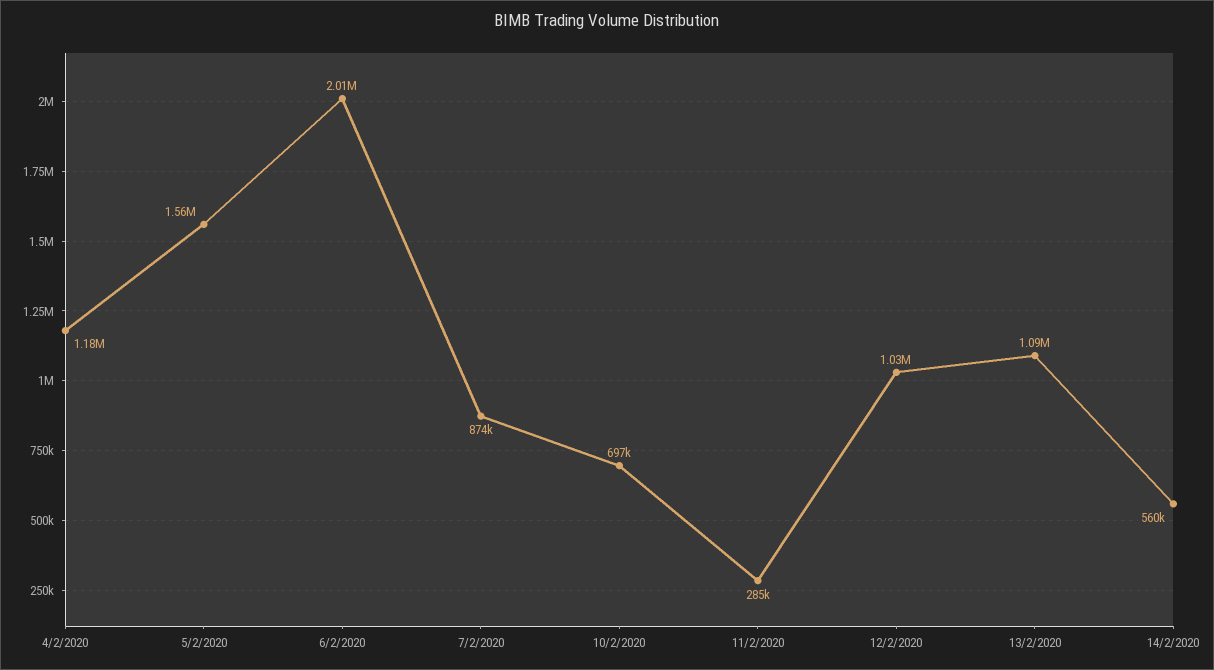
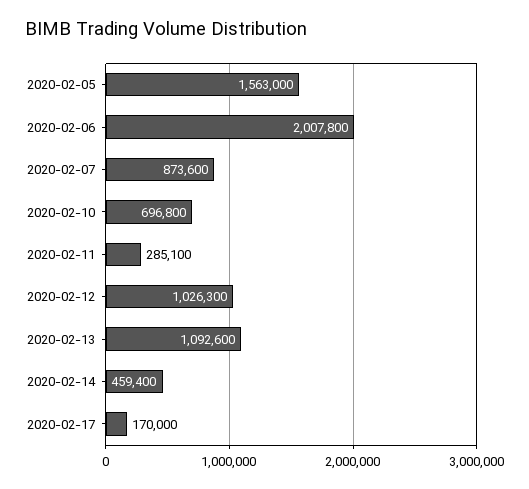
4/2/2020: 1180000 -> none
14/2/2020: 560000 -> 459400
2020-02-17: none -> 170000

